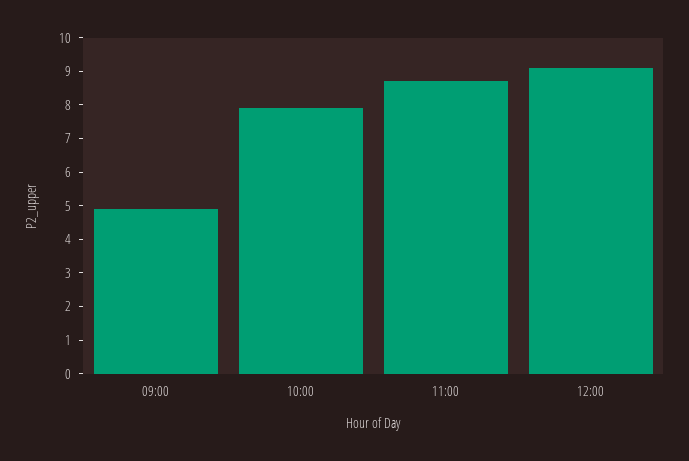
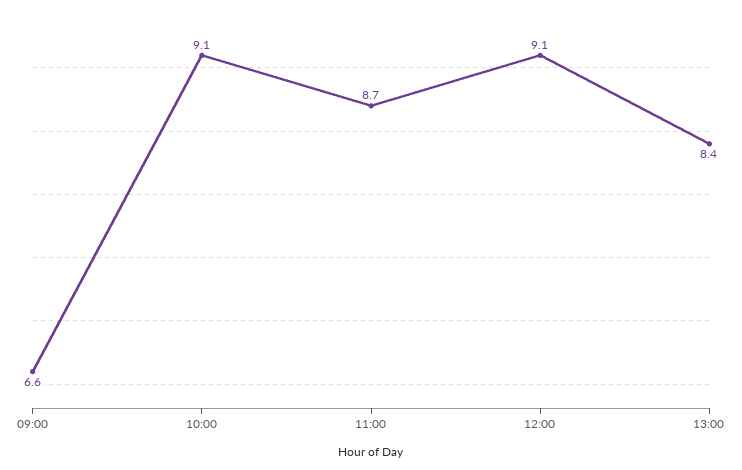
09:00: 5 -> 6.6
10:00: 8 -> 9.1
13:00: none -> 8.4

